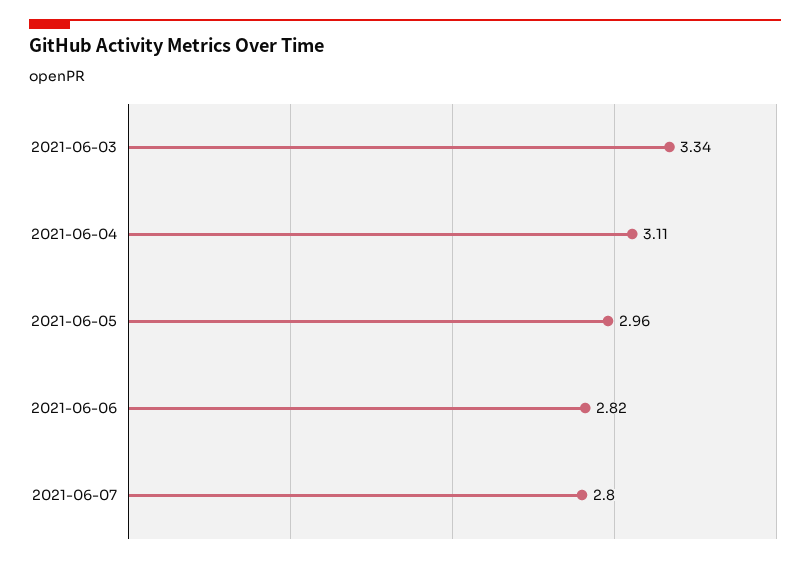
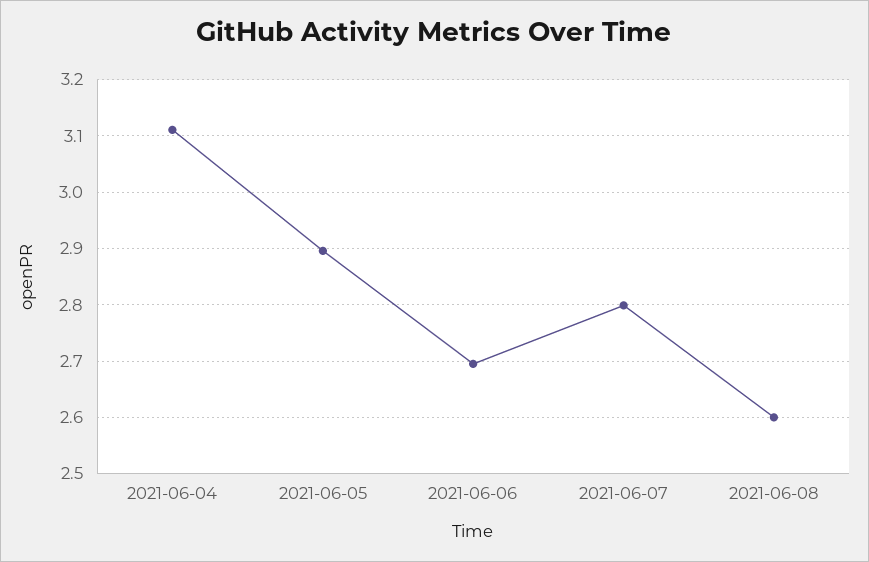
2021-06-03: 3.34 -> none
2021-06-05: 2.96 -> 2.9
2021-06-06: 2.82 -> 2.7
2021-06-08: none -> 2.6

